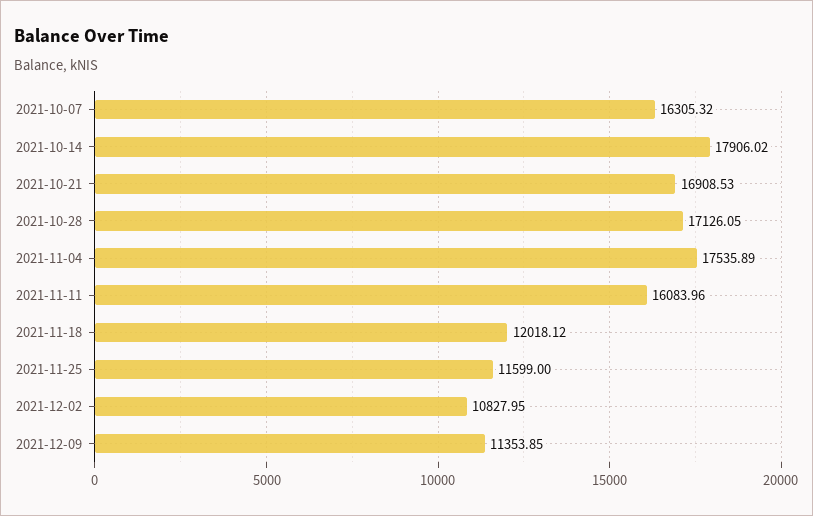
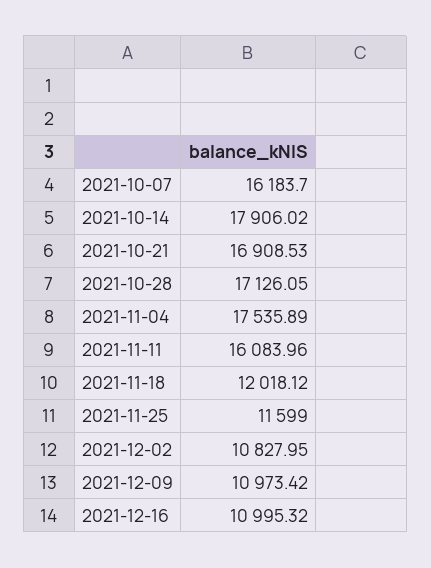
2021-10-07: 16305.32 -> 16183.7
2021-12-09: 11353.85 -> 10973.42
2021-12-16: none -> 10995.32

